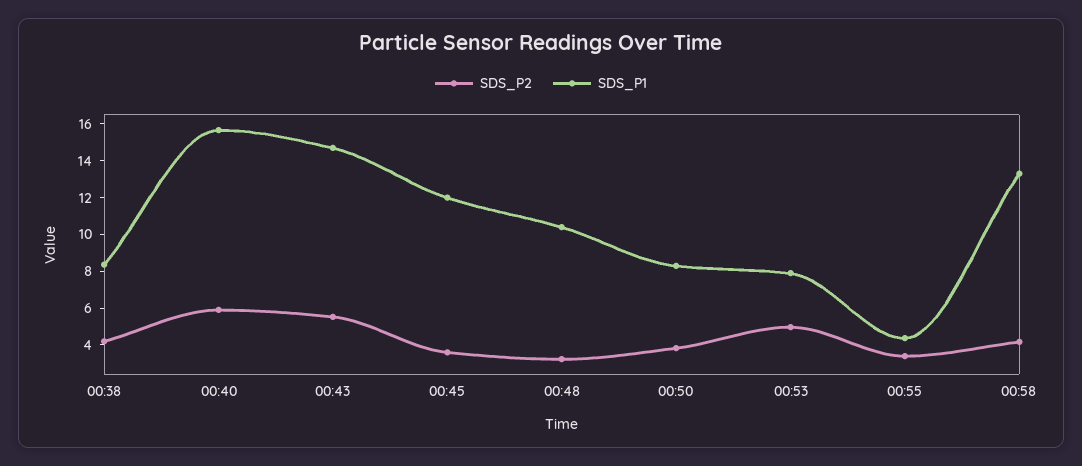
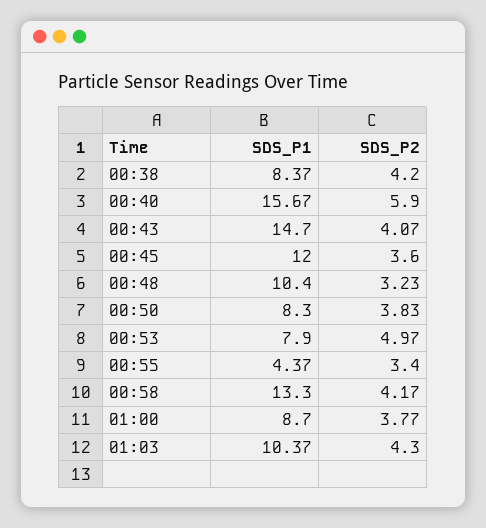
SDS_P2, 00:43: 5.5 -> 4.07
SDS_P1, 01:00: none -> 8.7
SDS_P2, 01:00: none -> 3.77
SDS_P1, 01:03: none -> 10.37
SDS_P2, 01:03: none -> 4.3

